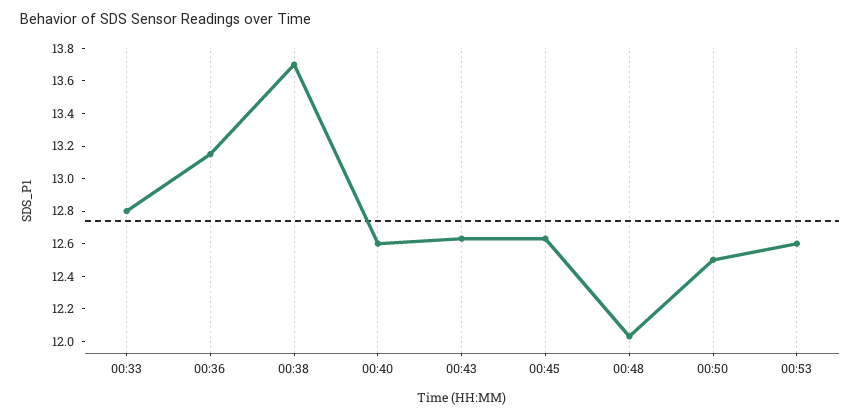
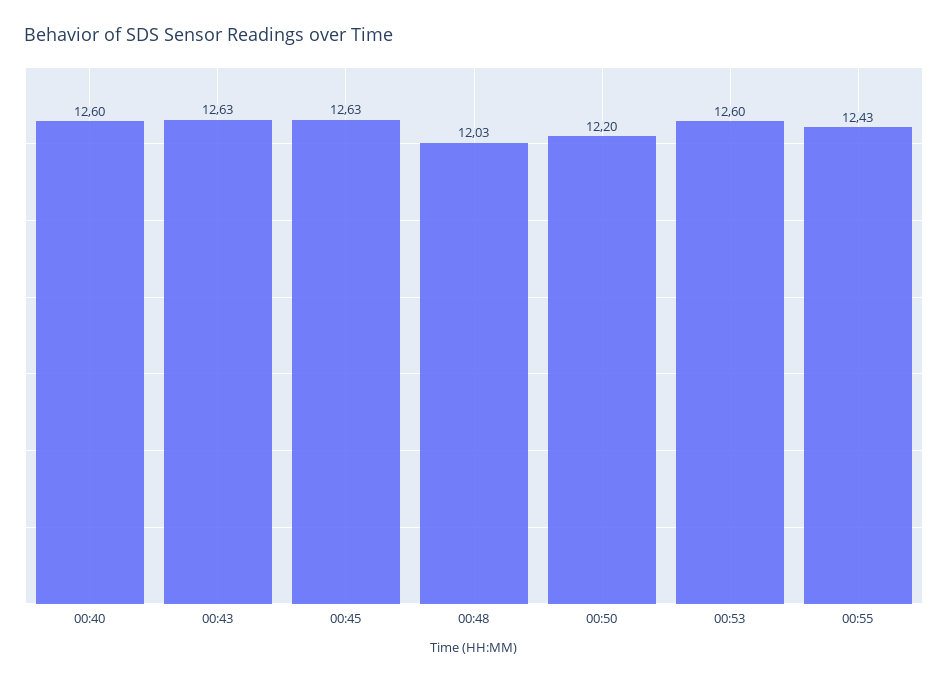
00:33: 12.8 -> none
00:36: 13.15 -> none
00:38: 13.7 -> none
00:50: 12.5 -> 12.2
00:55: none -> 12.43

